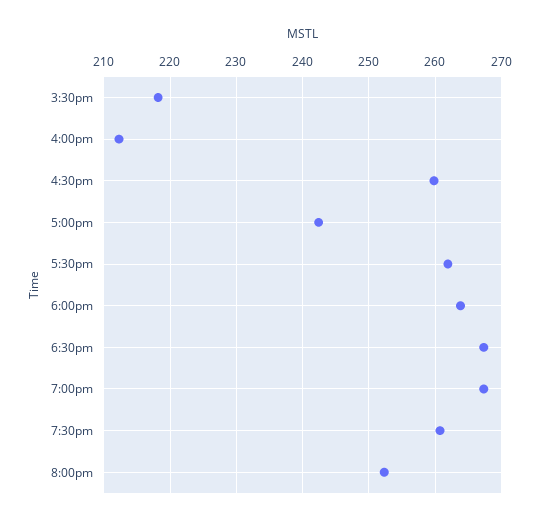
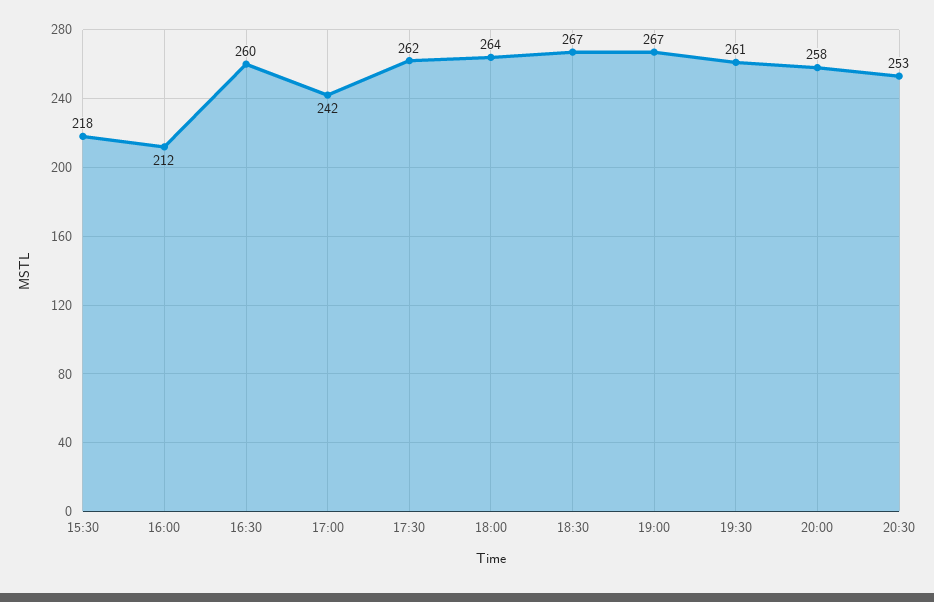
8:00pm: 252 -> 258
20:30: none -> 253

